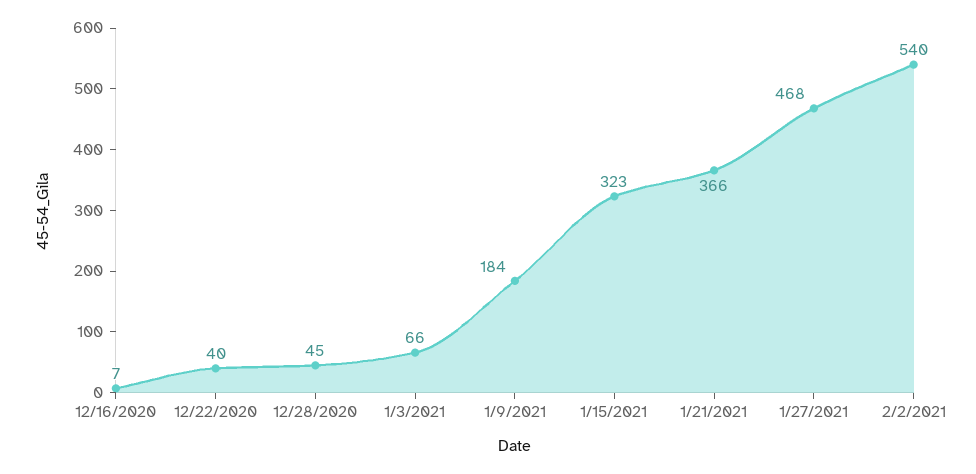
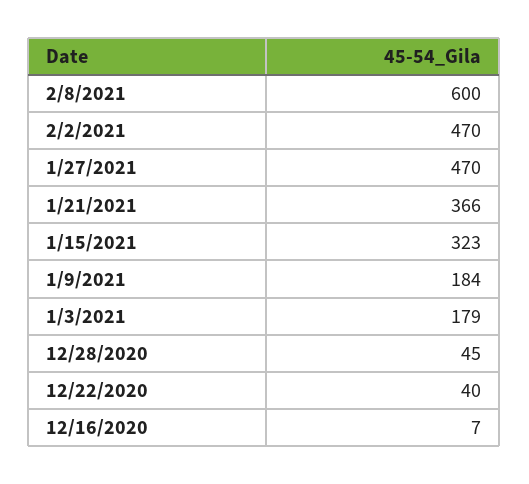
1/3/2021: 66 -> 179
1/27/2021: 468 -> 470
2/2/2021: 540 -> 470
2/8/2021: none -> 600

